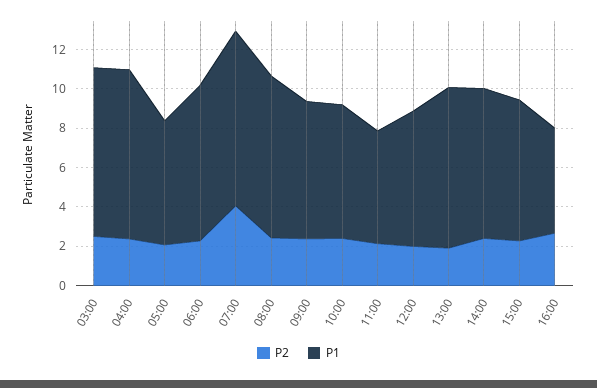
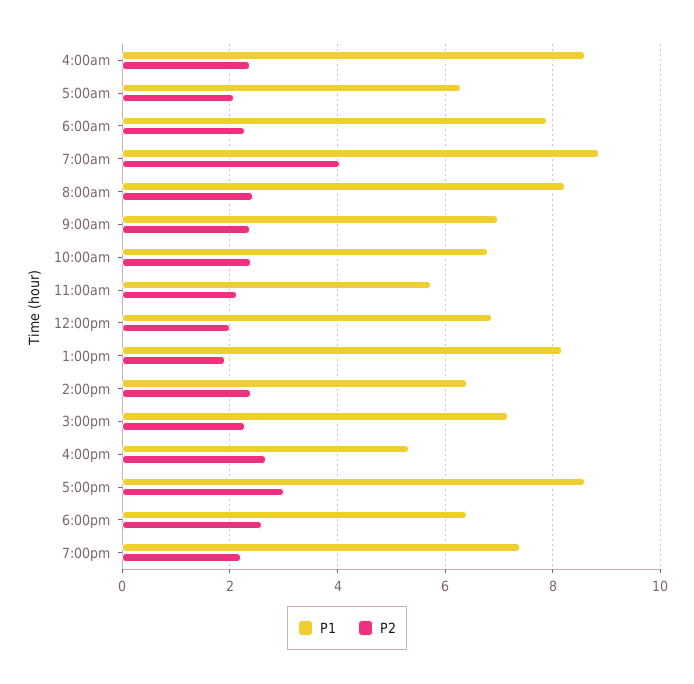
P2, 03:00: 2.5 -> none
P1, 03:00: 8.5 -> none
P1, 14:00: 7.5 -> 6.4
P1, 5:00pm: none -> 8.6
P2, 5:00pm: none -> 3
P1, 6:00pm: none -> 6.4
P2, 6:00pm: none -> 2.6
P1, 7:00pm: none -> 7.4
P2, 7:00pm: none -> 2.2

